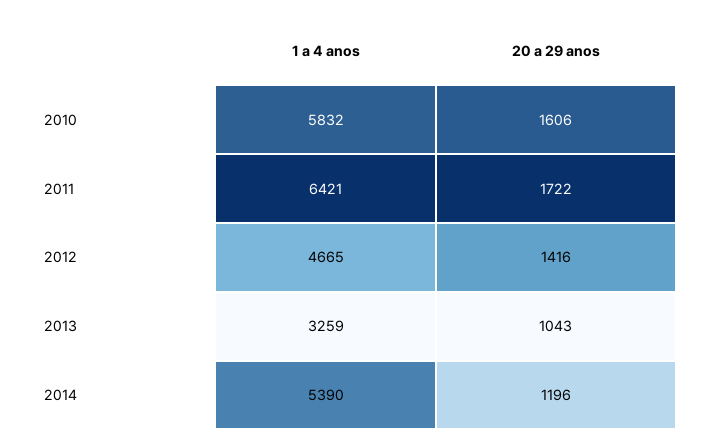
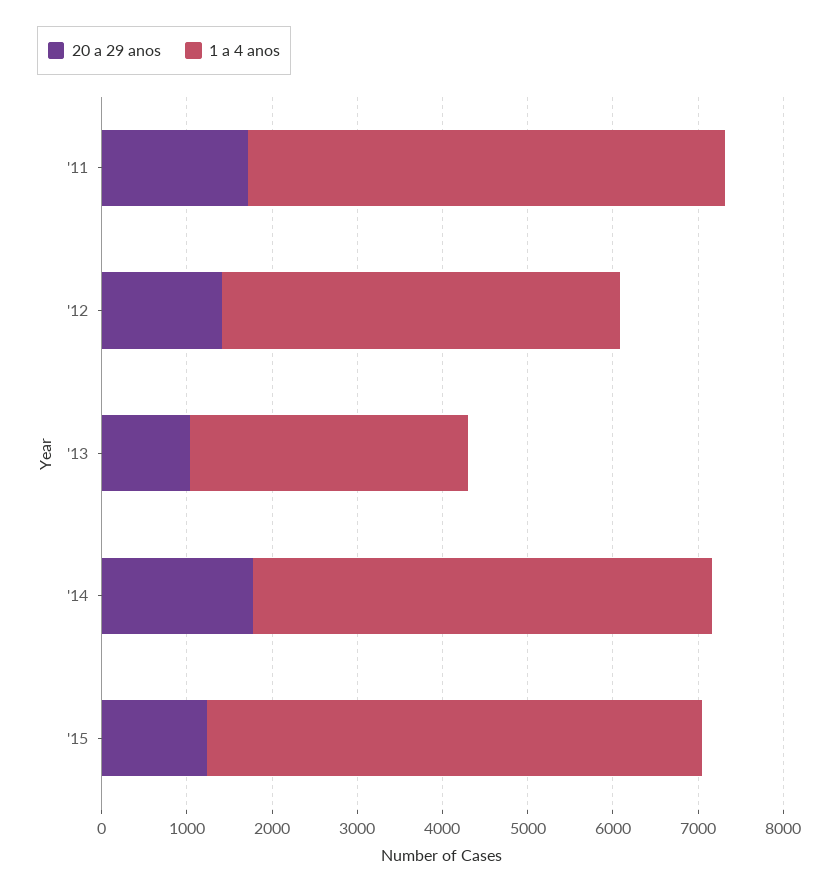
1 a 4 anos, 2010: 5832 -> none
20 a 29 anos, 2010: 1606 -> none
1 a 4 anos, 2011: 6421 -> 5600
20 a 29 anos, 2014: 1196 -> 1800
20 a 29 anos, '15: none -> 1200
1 a 4 anos, '15: none -> 5800

